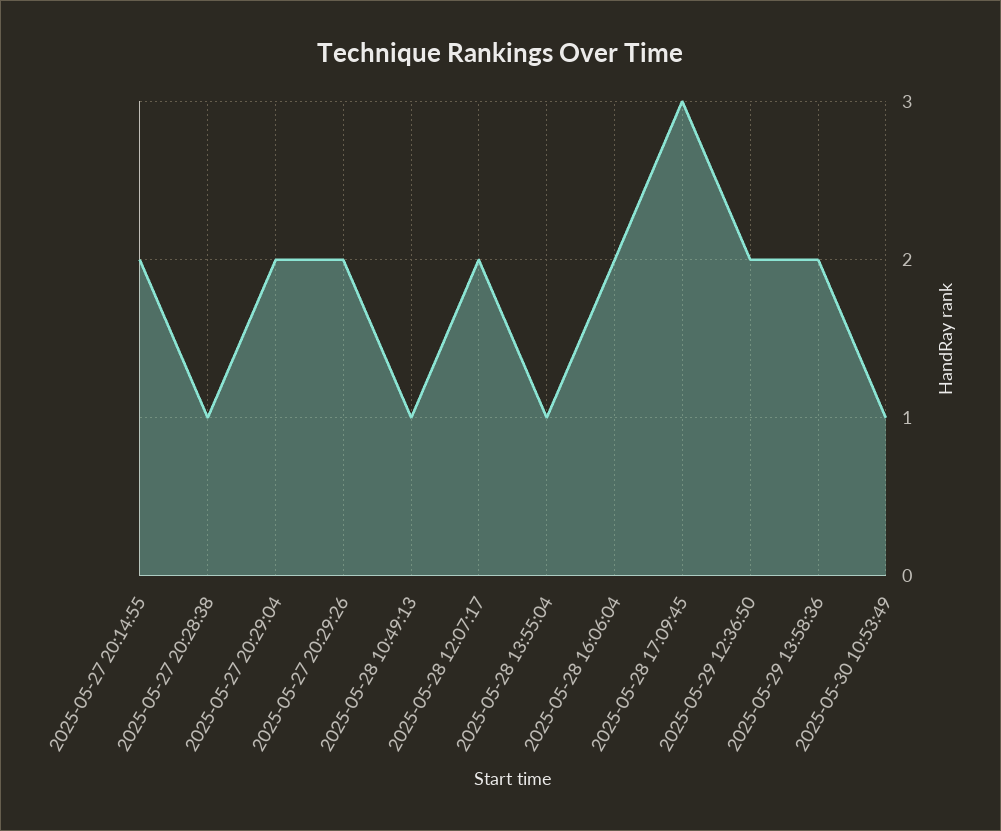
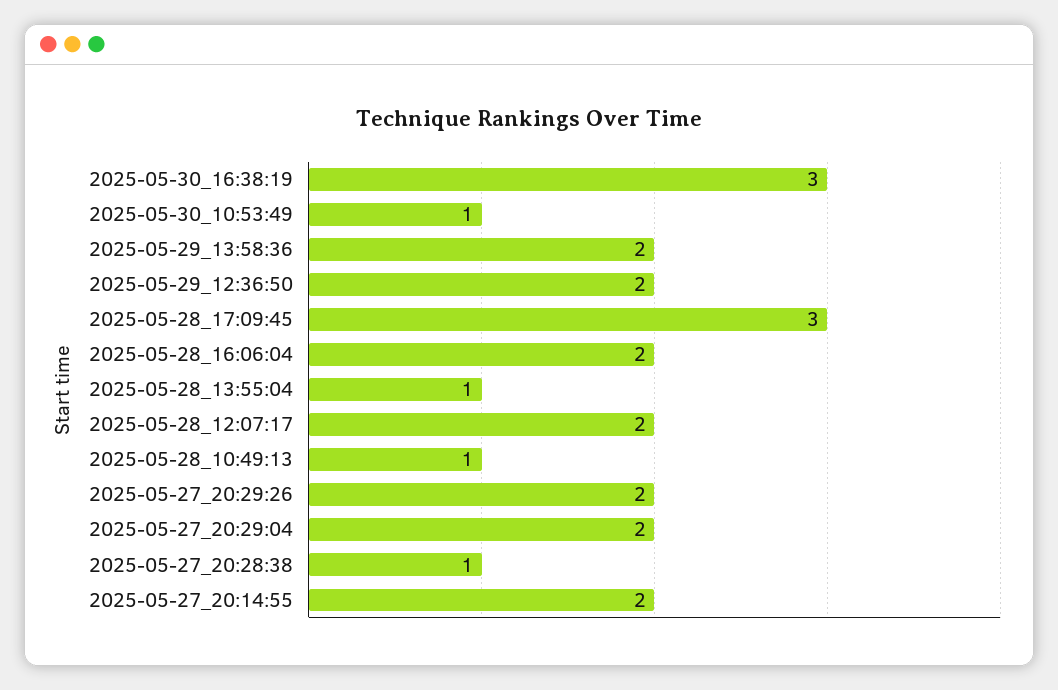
2025-05-30_16:38:19: none -> 3

